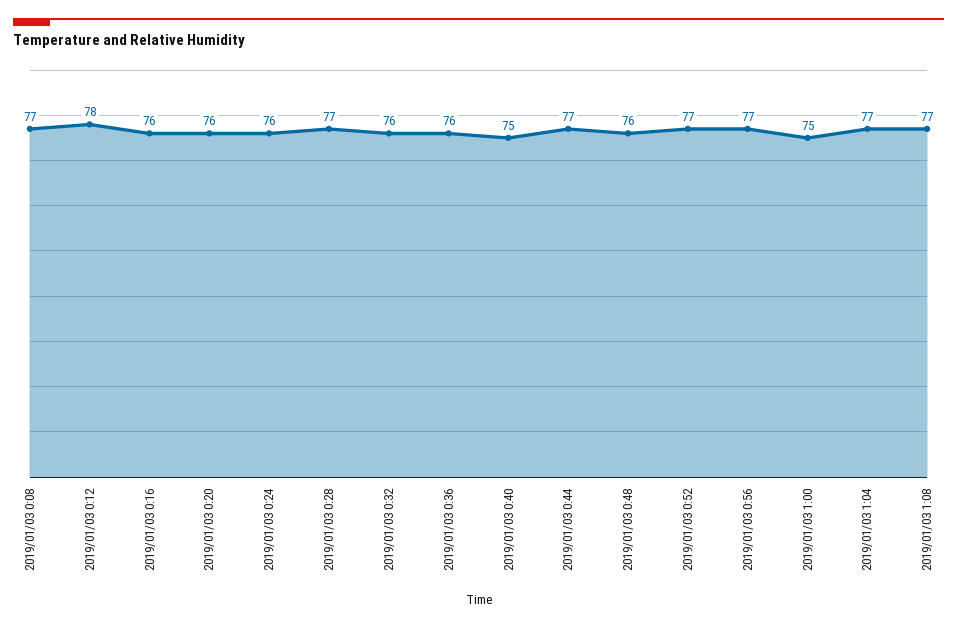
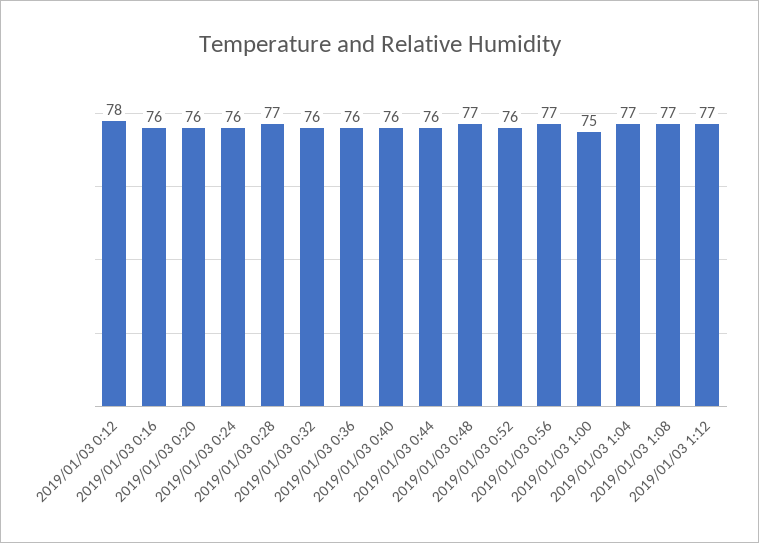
2019/01/03 0:08: 77 -> none
2019/01/03 0:40: 75 -> 76
2019/01/03 0:44: 77 -> 76
2019/01/03 0:48: 76 -> 77
2019/01/03 0:52: 77 -> 76
2019/01/03 1:12: none -> 77

